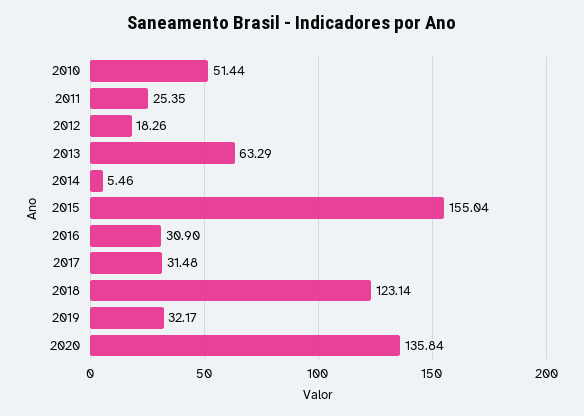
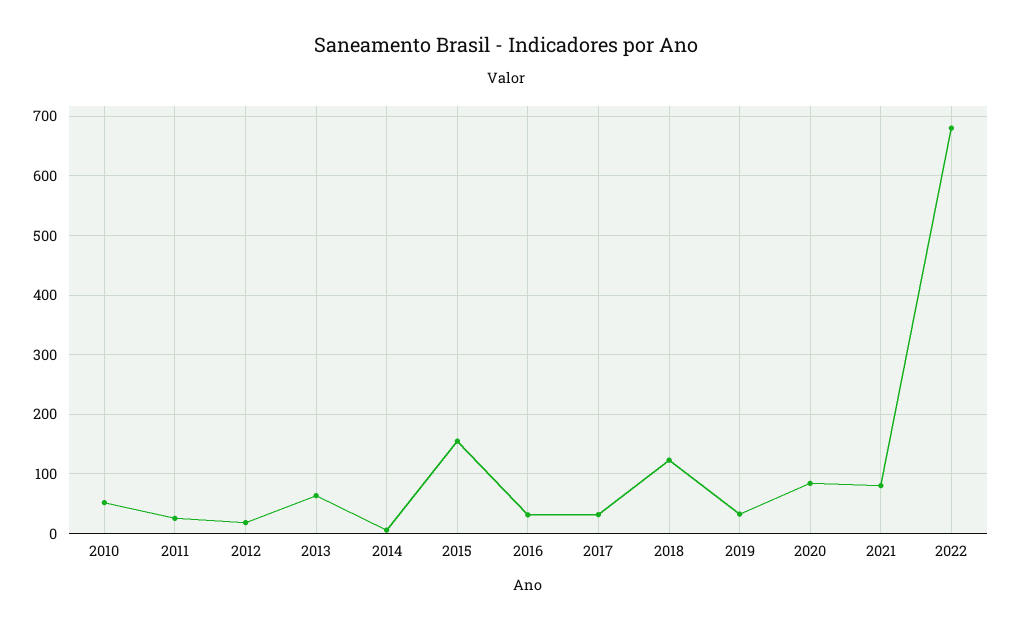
2020: 135.84 -> 80
2021: none -> 80
2022: none -> 680

